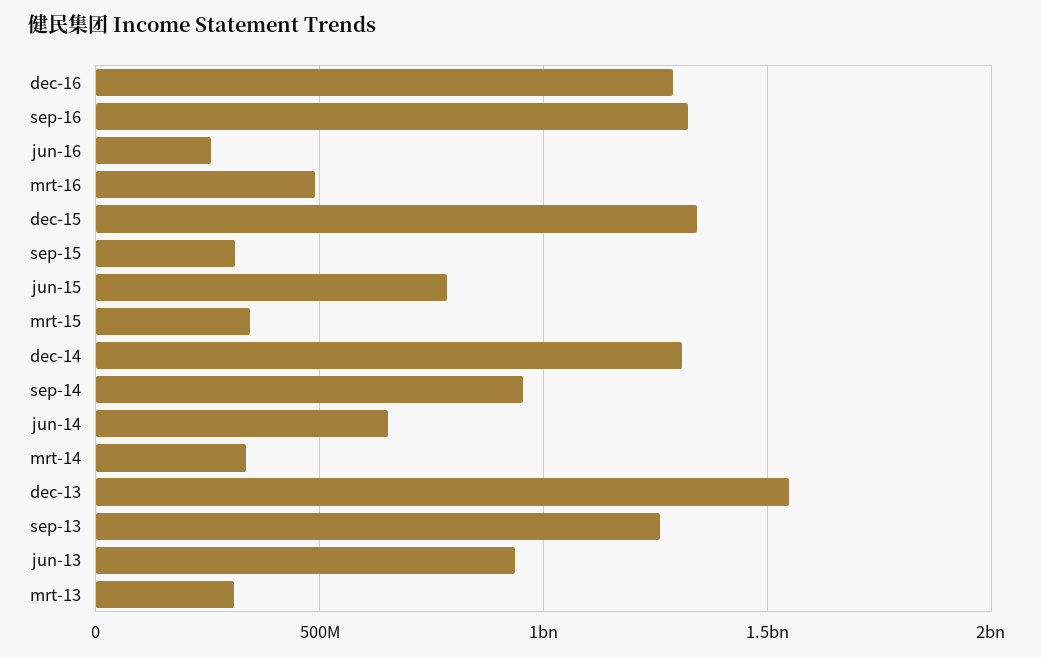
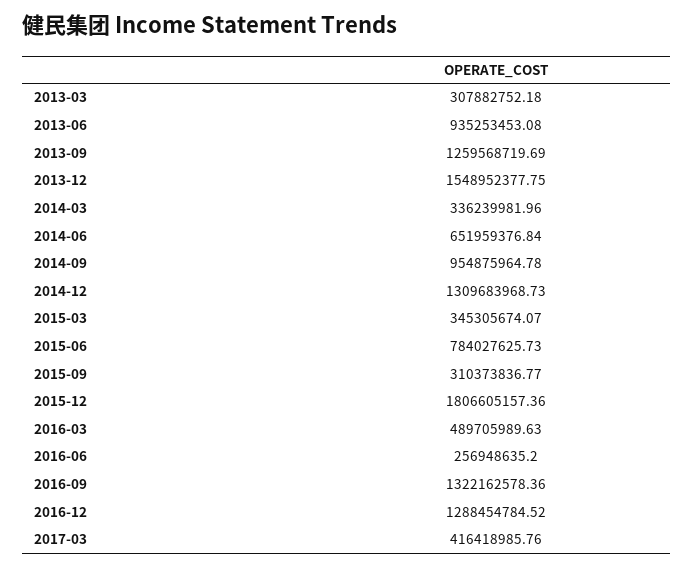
dec-15: 1350000000 -> 1806605157.36
2017-03: none -> 416418985.76

